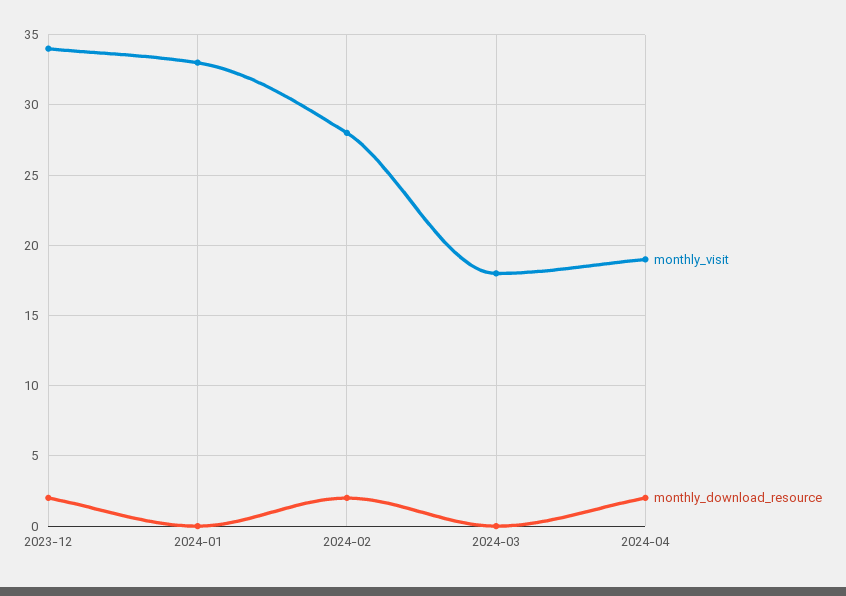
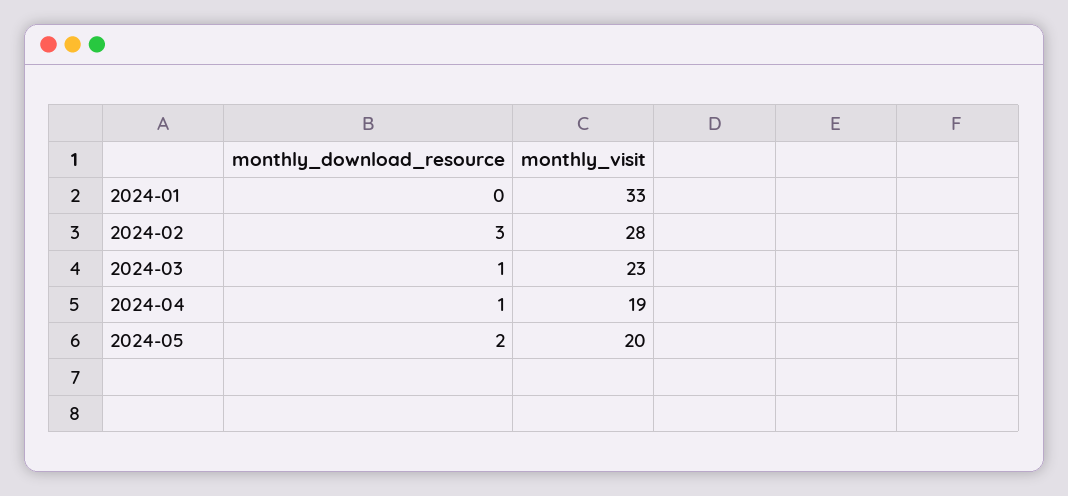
monthly_visit, 2023-12: 34 -> none
monthly_download_resource, 2023-12: 2 -> none
monthly_download_resource, 2024-02: 2 -> 3
monthly_visit, 2024-03: 18 -> 23
monthly_download_resource, 2024-03: 0 -> 1
monthly_download_resource, 2024-04: 2 -> 1
monthly_download_resource, 2024-05: none -> 2
monthly_visit, 2024-05: none -> 20

